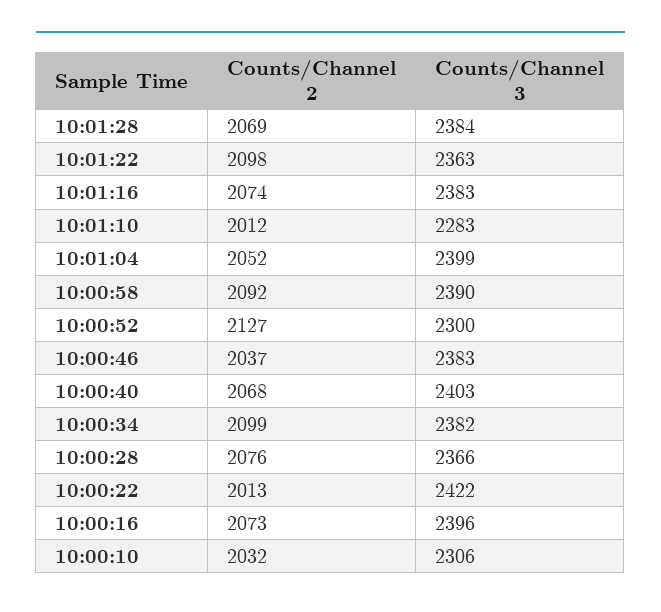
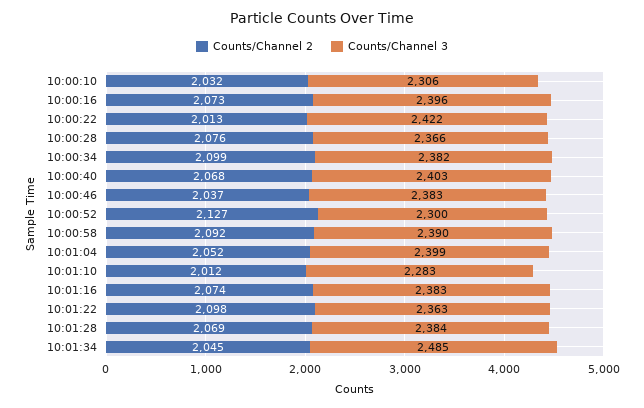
Counts/Channel 2, 10:01:34: none -> 2045
Counts/Channel 3, 10:01:34: none -> 2485

